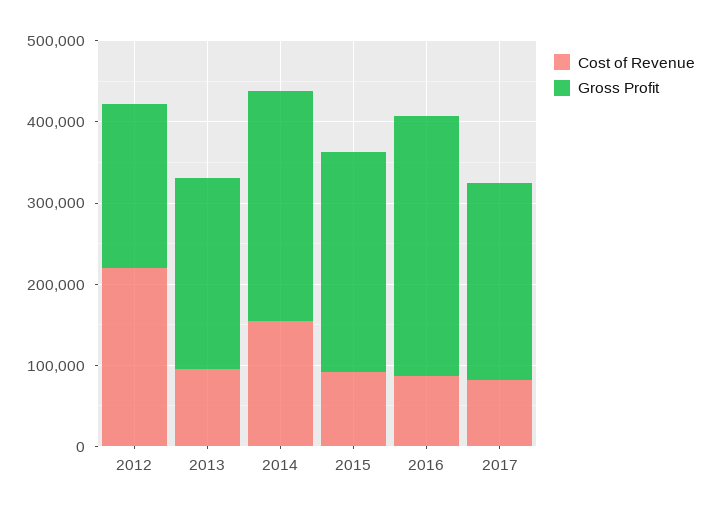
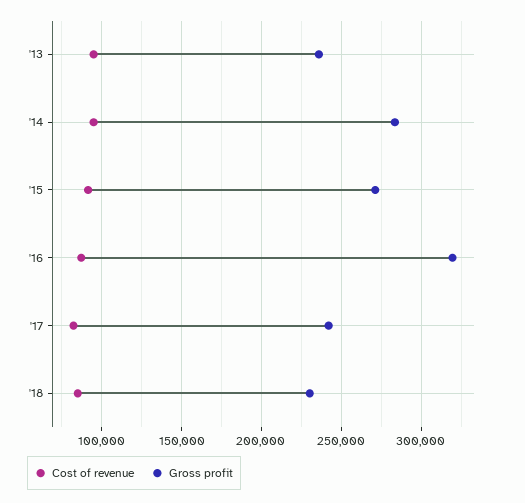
Cost of Revenue, 2012: 220000 -> none
Gross Profit, 2012: 200000 -> none
Cost of Revenue, 2014: 160000 -> 95000
Cost of Revenue, '18: none -> 85000
Gross Profit, '18: none -> 230000

